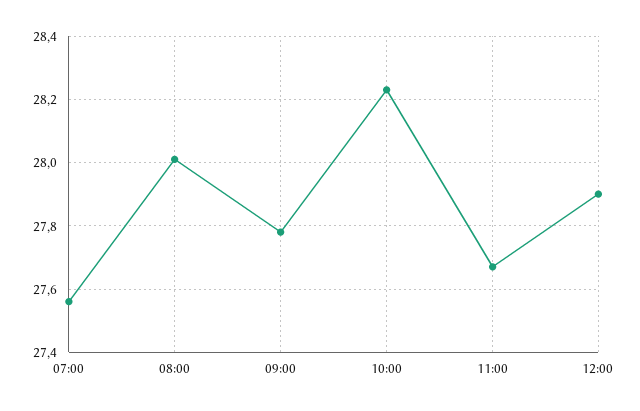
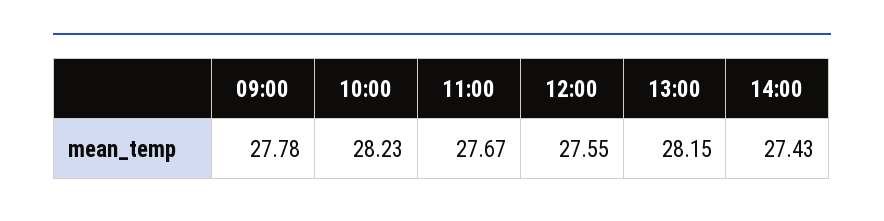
07:00: 27.55 -> none
08:00: 28 -> none
12:00: 27.9 -> 27.55
13:00: none -> 28.15
14:00: none -> 27.43

